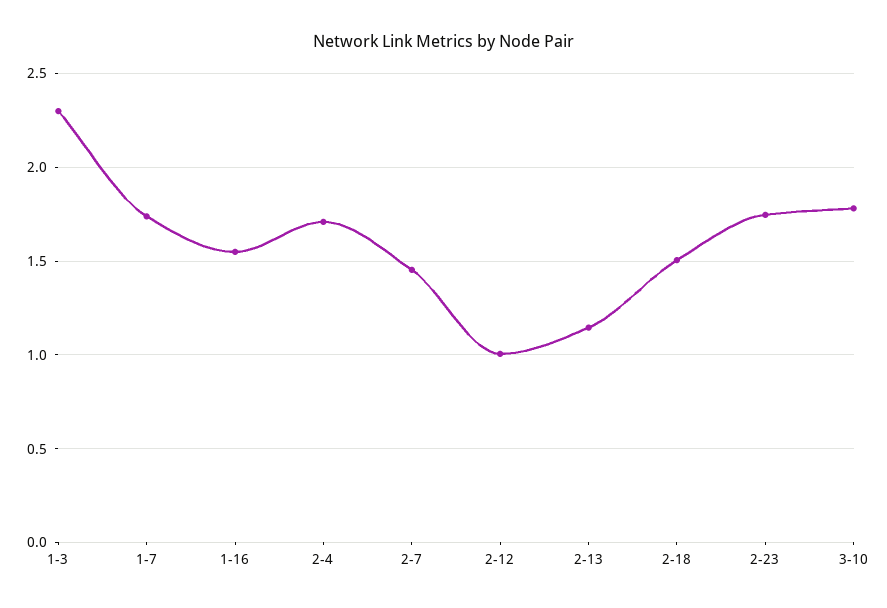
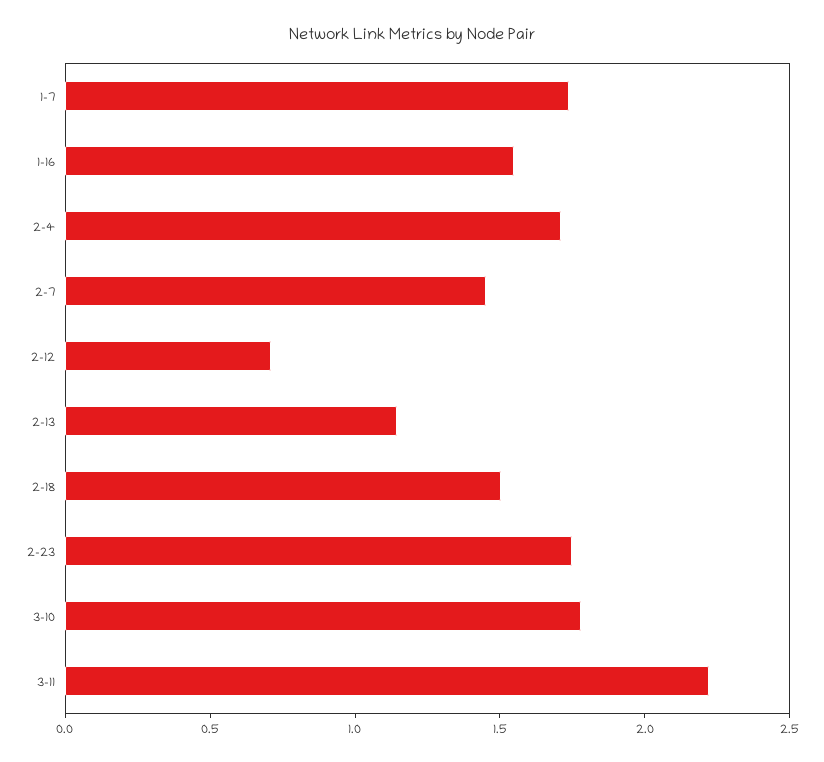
1-3: 2.3 -> none
2-12: 1 -> 0.7
3-11: none -> 2.2

